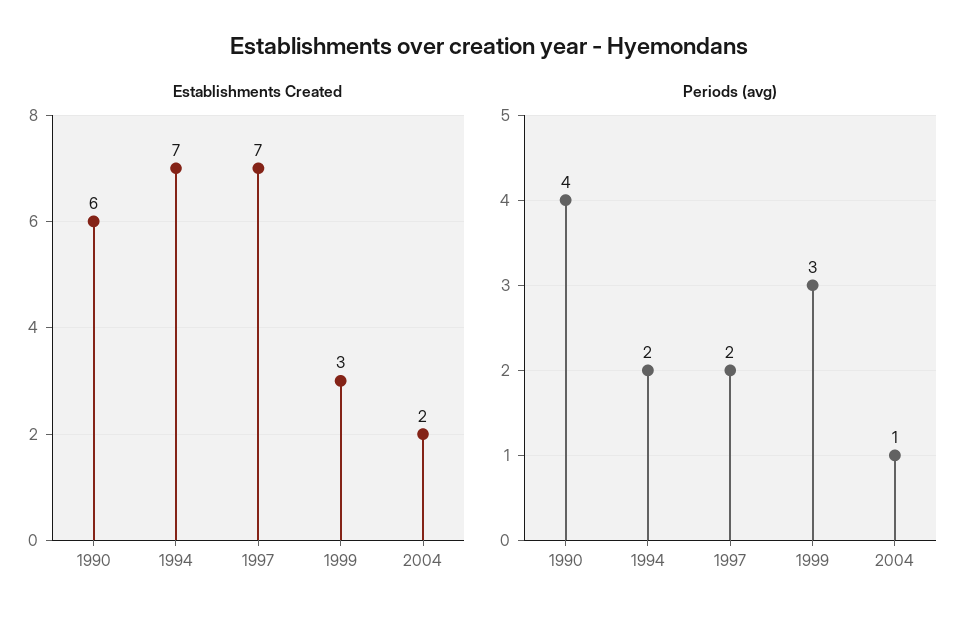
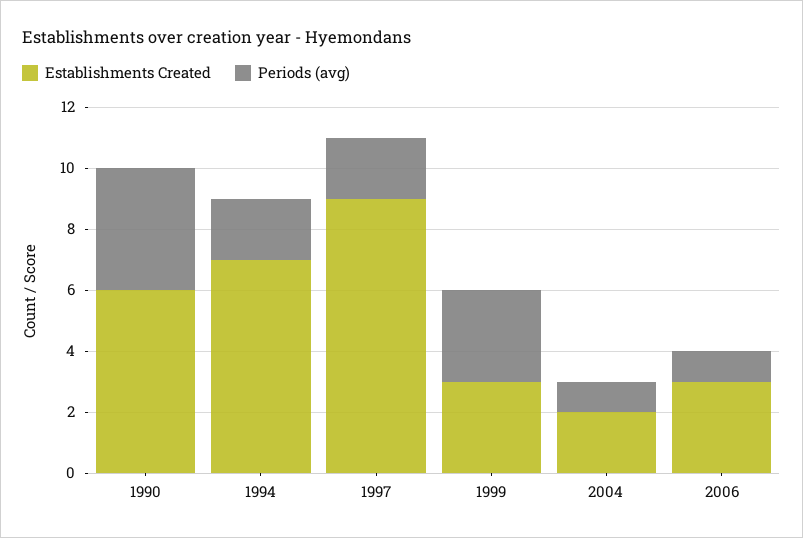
Establishments Created, 1997: 7 -> 9
Establishments Created, 2006: none -> 3
Periods (avg), 2006: none -> 1

